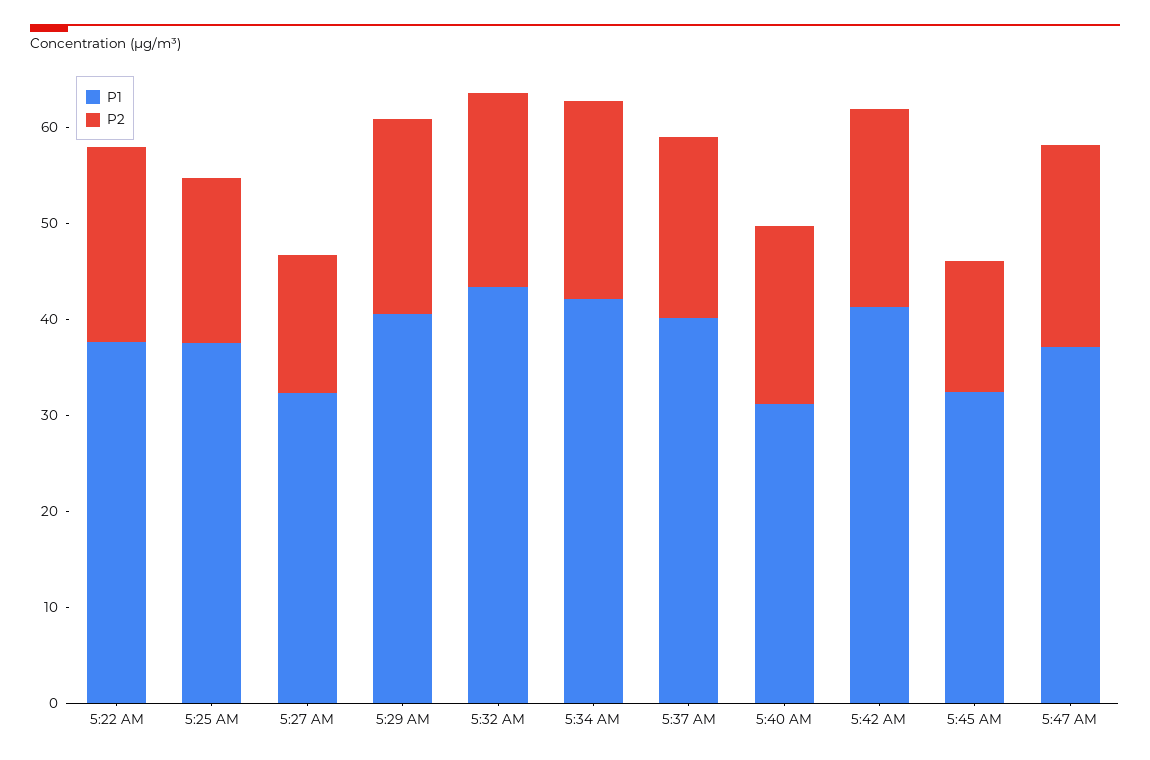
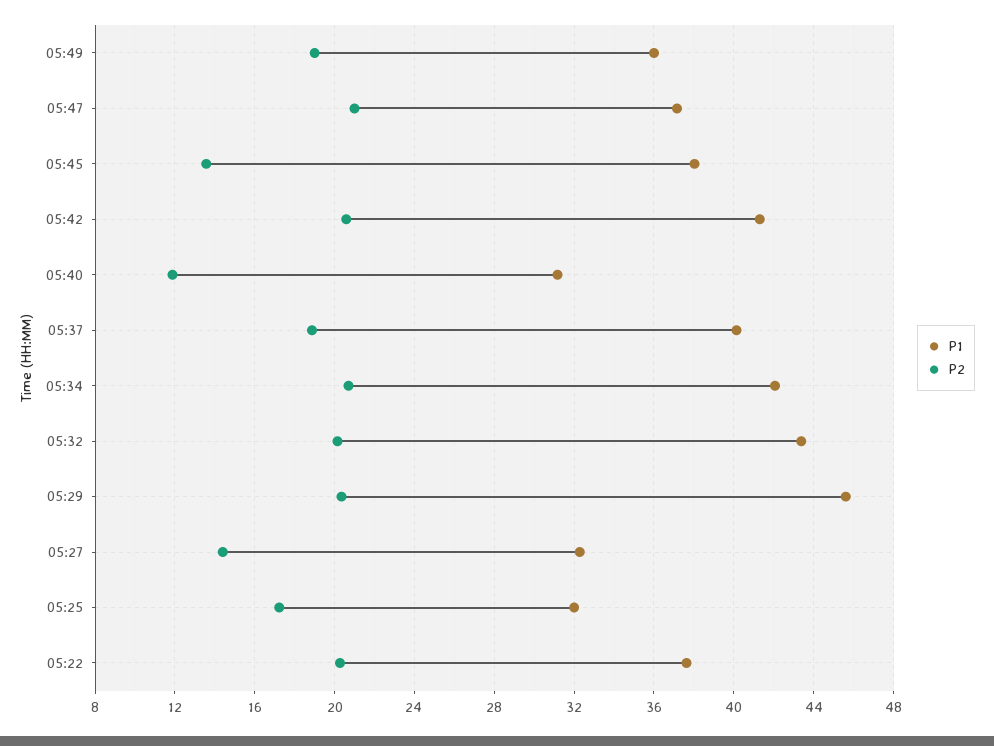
P1, 5:25 AM: 38 -> 32
P1, 5:29 AM: 40 -> 45.5
P2, 5:40 AM: 18 -> 12
P1, 5:45 AM: 32 -> 38
P1, 05:49: none -> 36
P2, 05:49: none -> 19

